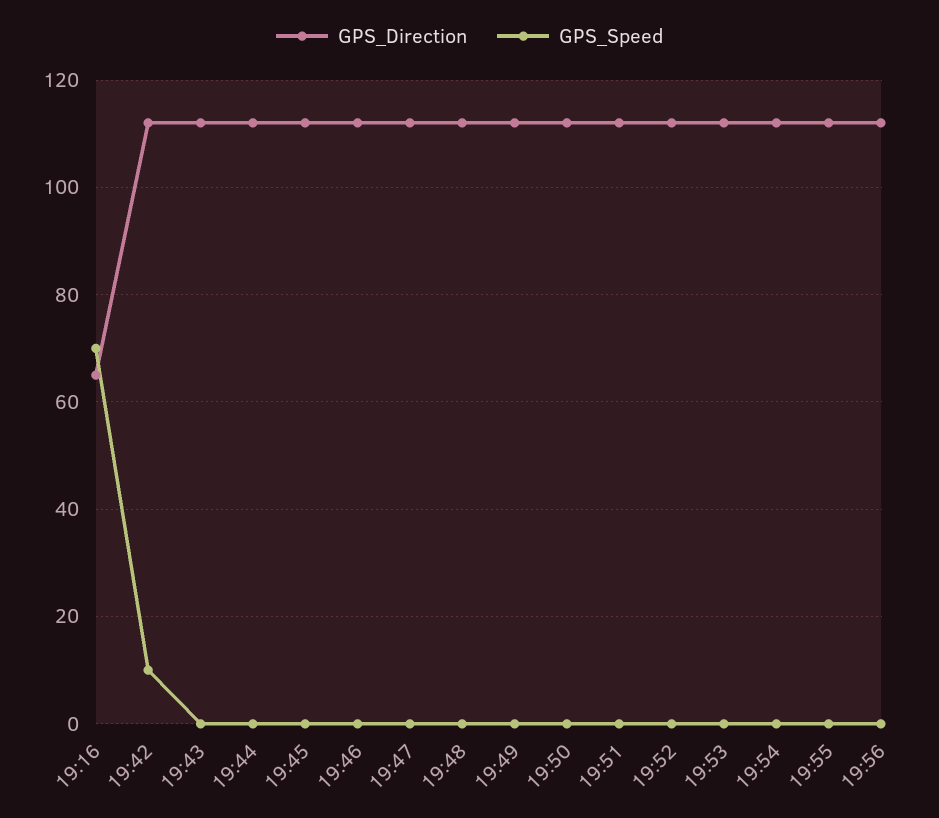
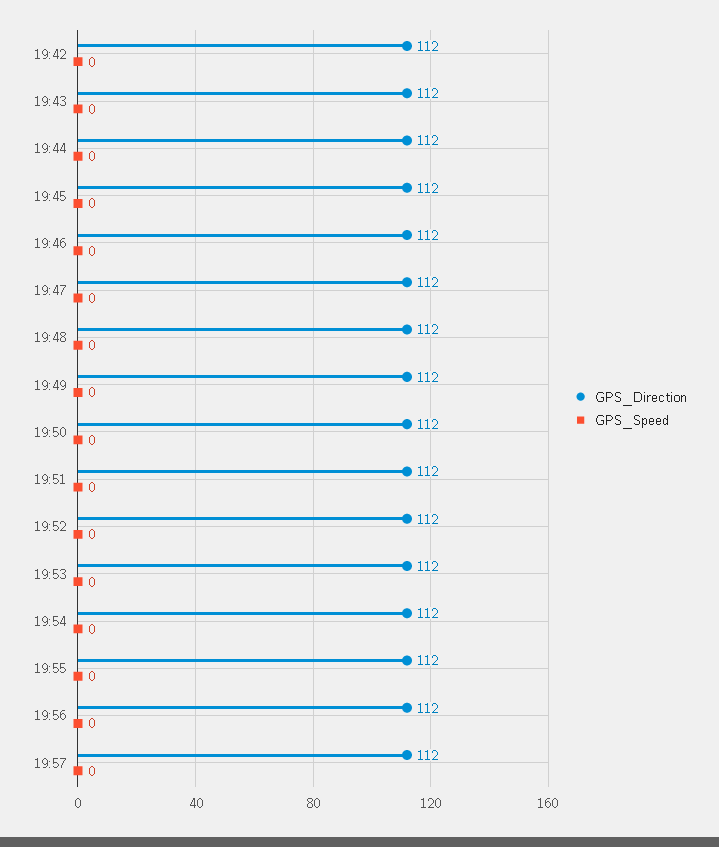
GPS_Direction, 19:16: 65 -> none
GPS_Speed, 19:16: 70 -> none
GPS_Speed, 19:42: 10 -> 0
GPS_Direction, 19:57: none -> 112
GPS_Speed, 19:57: none -> 0

